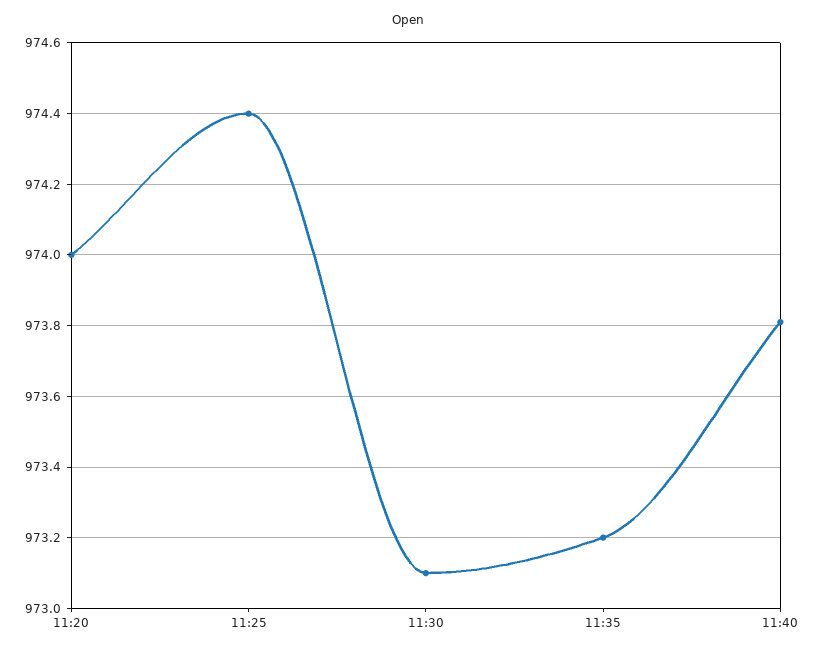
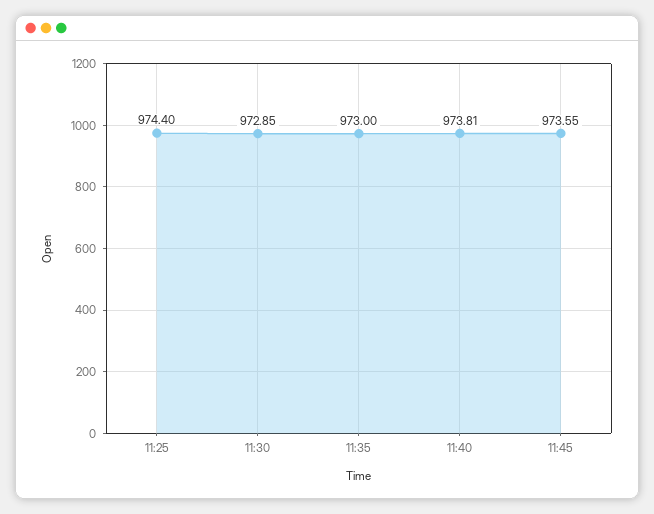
11:20: 974 -> none
11:30: 973.1 -> 972.85
11:35: 973.2 -> 973
11:45: none -> 973.55

